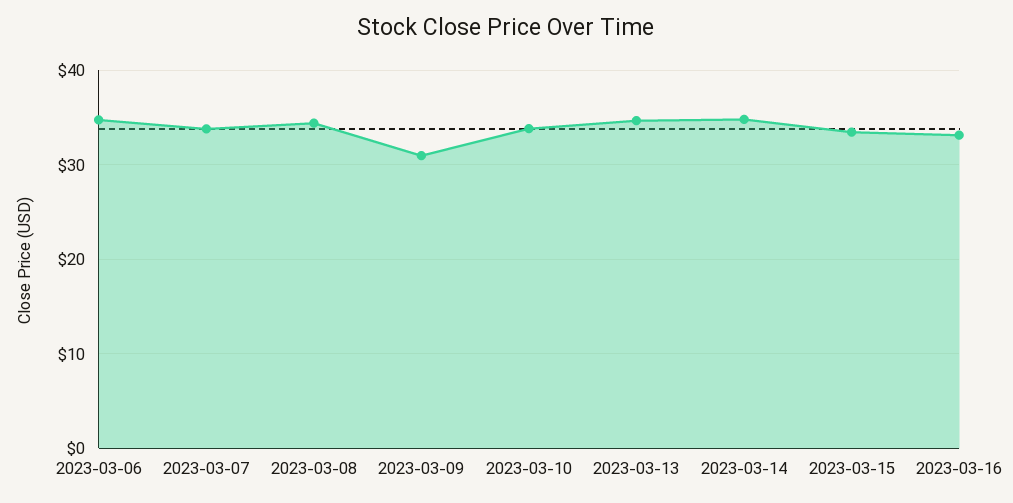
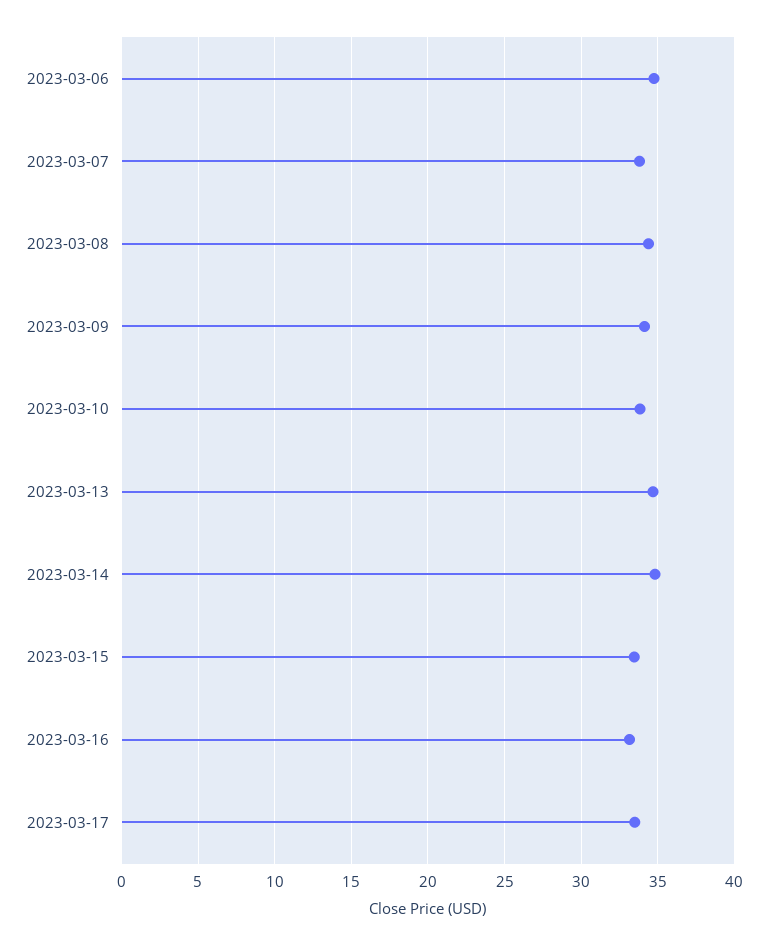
2023-03-09: 31 -> 34
2023-03-17: none -> 33.5

